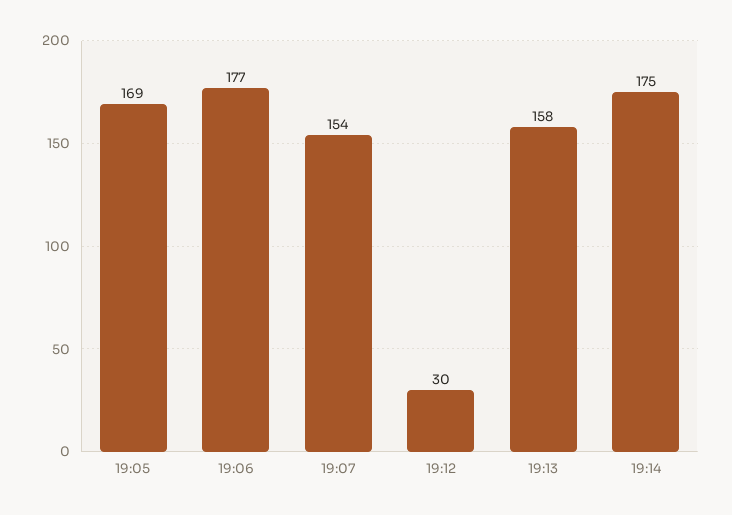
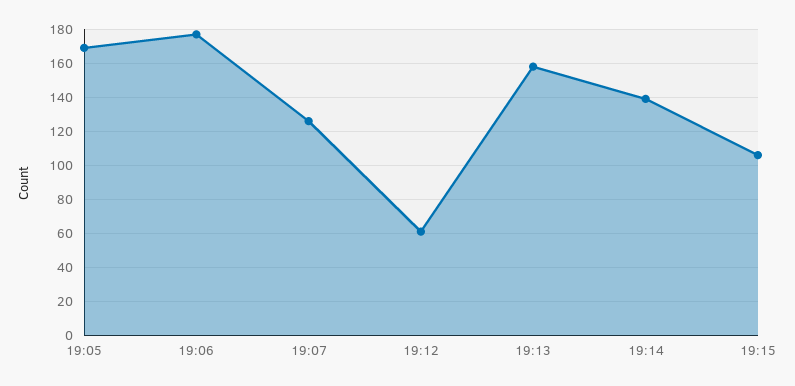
19:07: 154 -> 125
19:12: 30 -> 60
19:14: 175 -> 140
19:15: none -> 105

